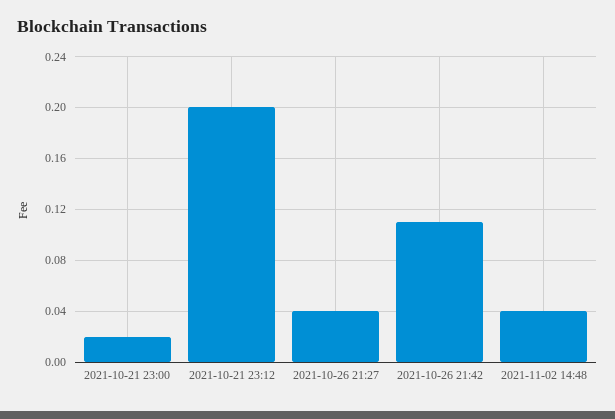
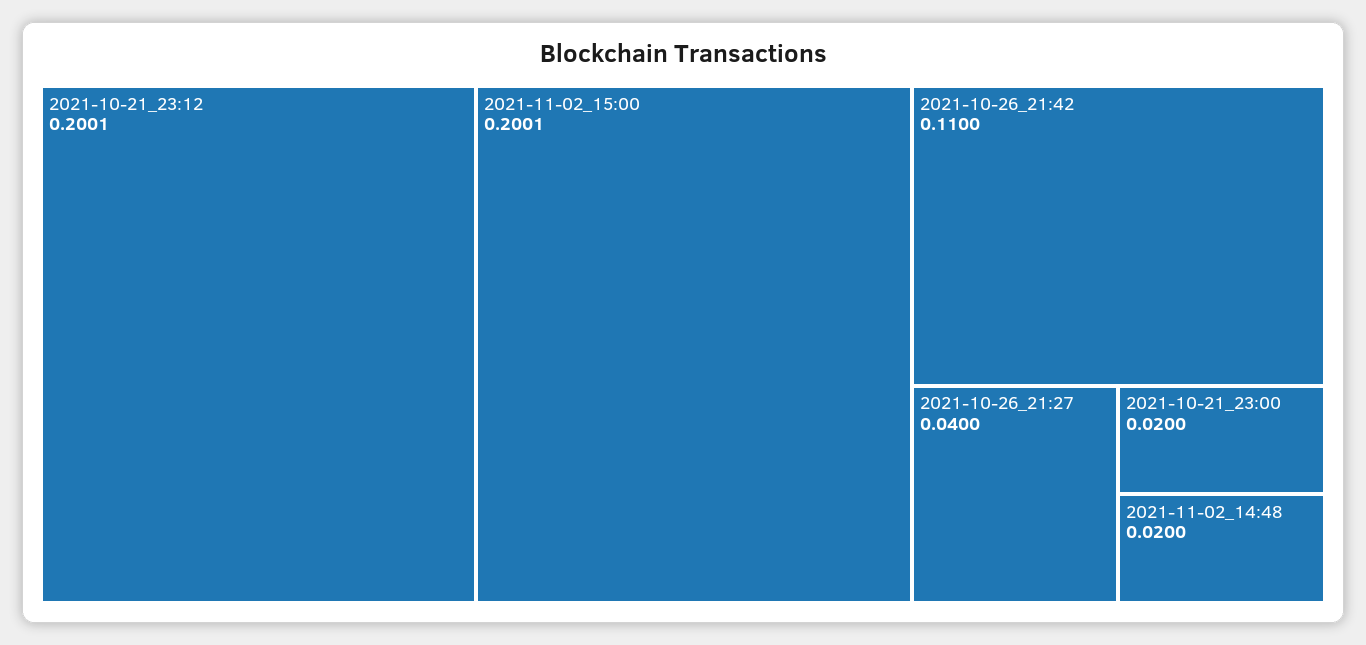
2021-11-02 14:48: 0.04 -> 0.02
2021-11-02_15:00: none -> 0.2001

